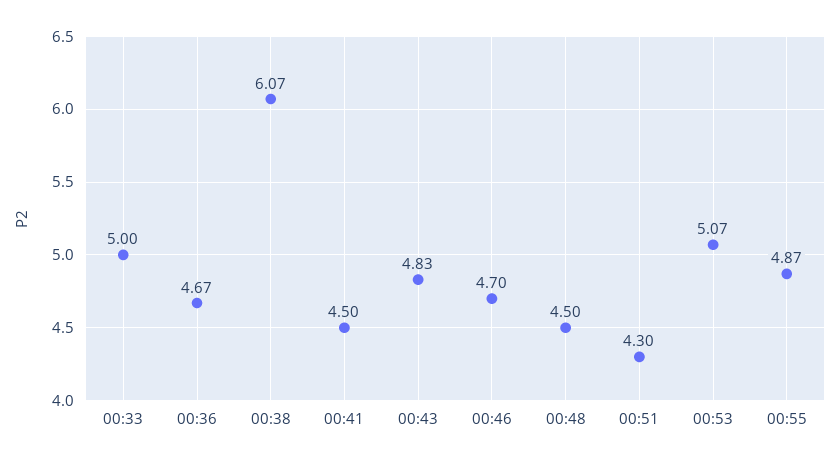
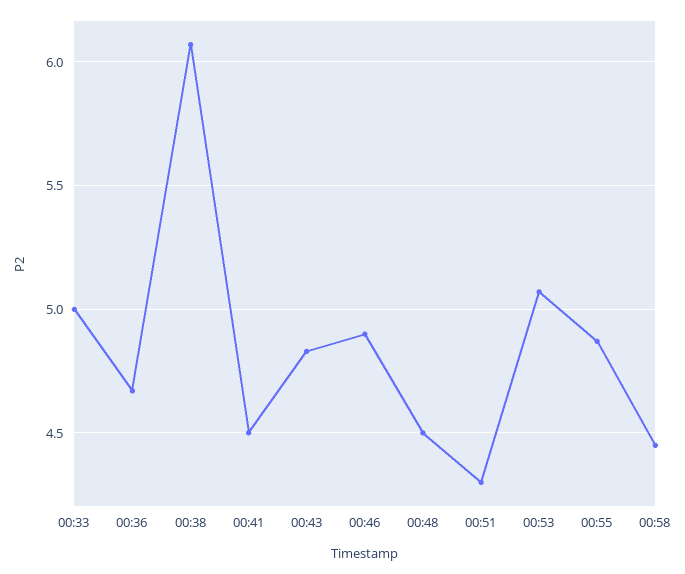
00:46: 4.7 -> 4.9
00:58: none -> 4.45

